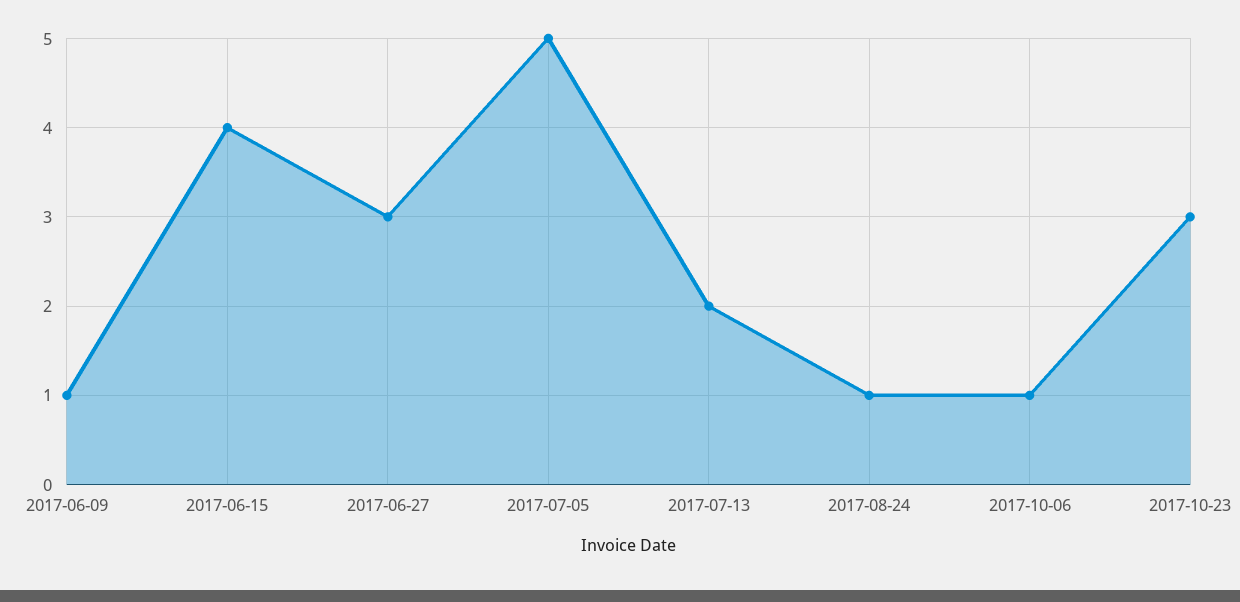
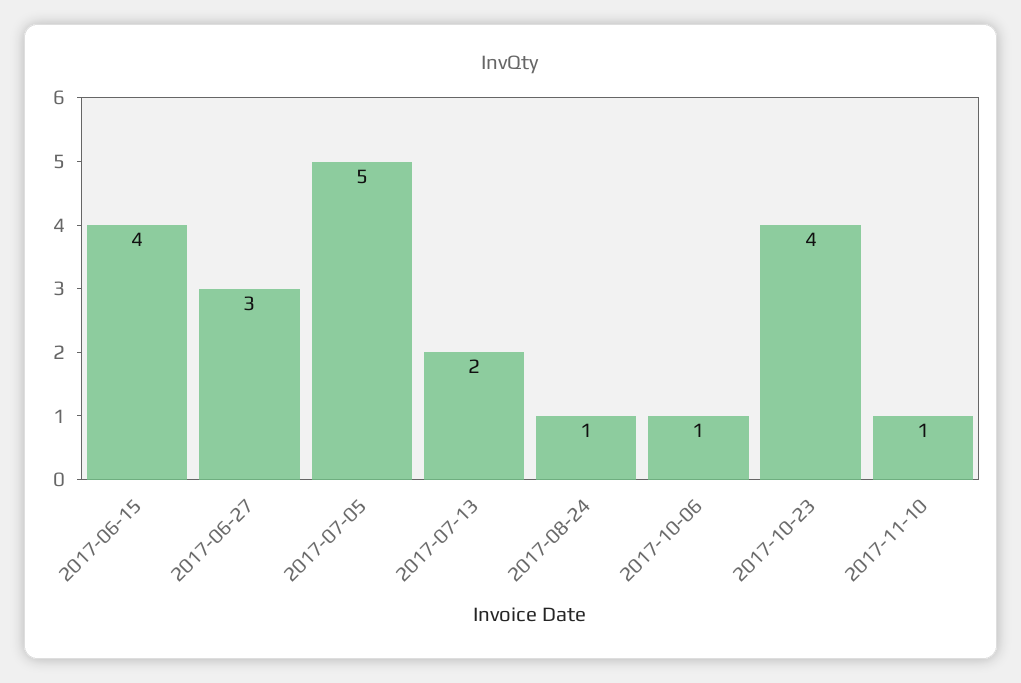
2017-06-09: 1 -> none
2017-10-23: 3 -> 4
2017-11-10: none -> 1

